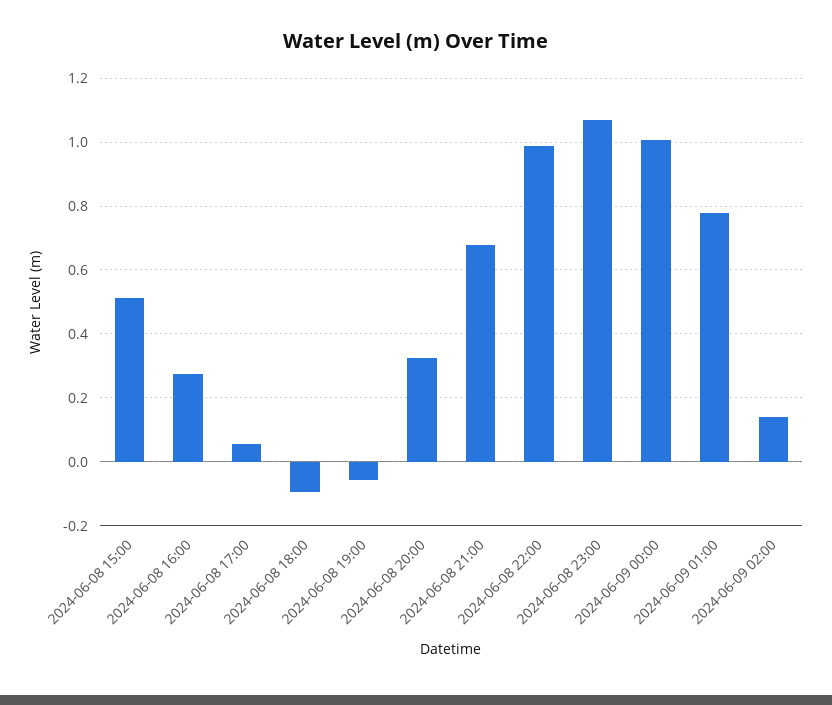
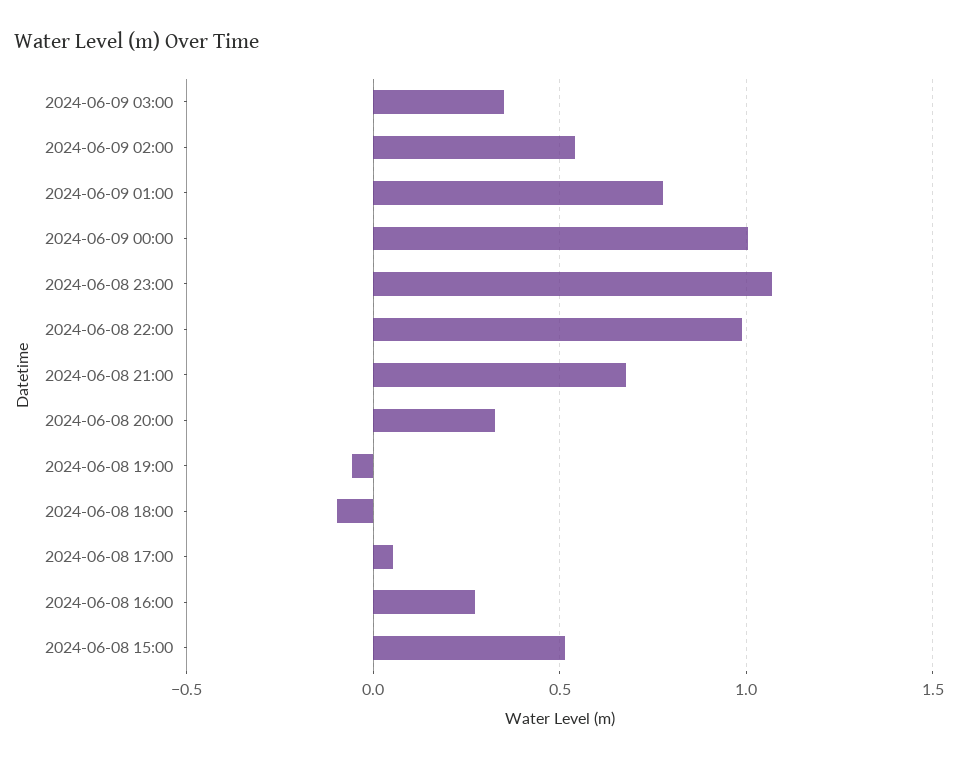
2024-06-09 02:00: 0.14 -> 0.55
2024-06-09 03:00: none -> 0.35

